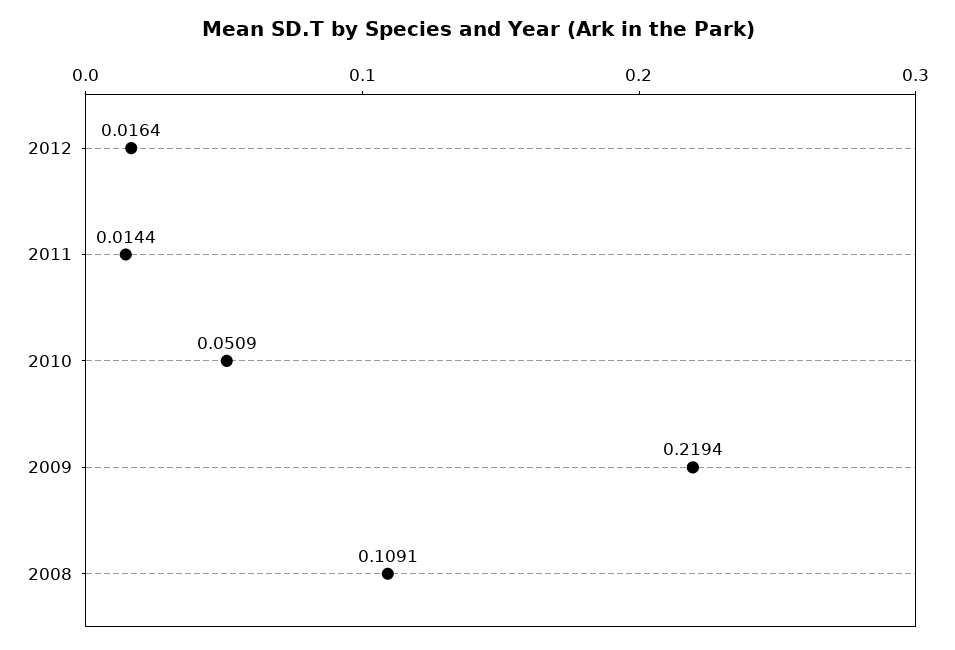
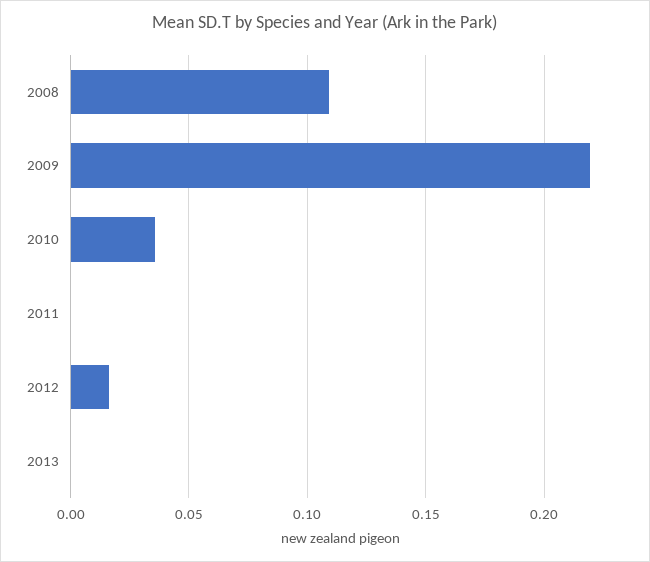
2011: 0.0144 -> 0
2010: 0.0509 -> 0.035
2013: none -> 0

